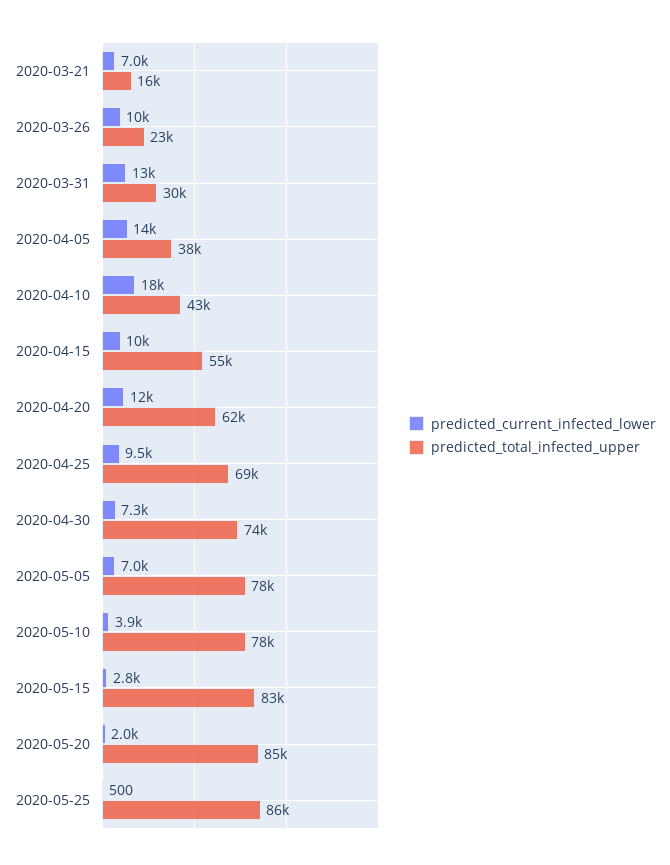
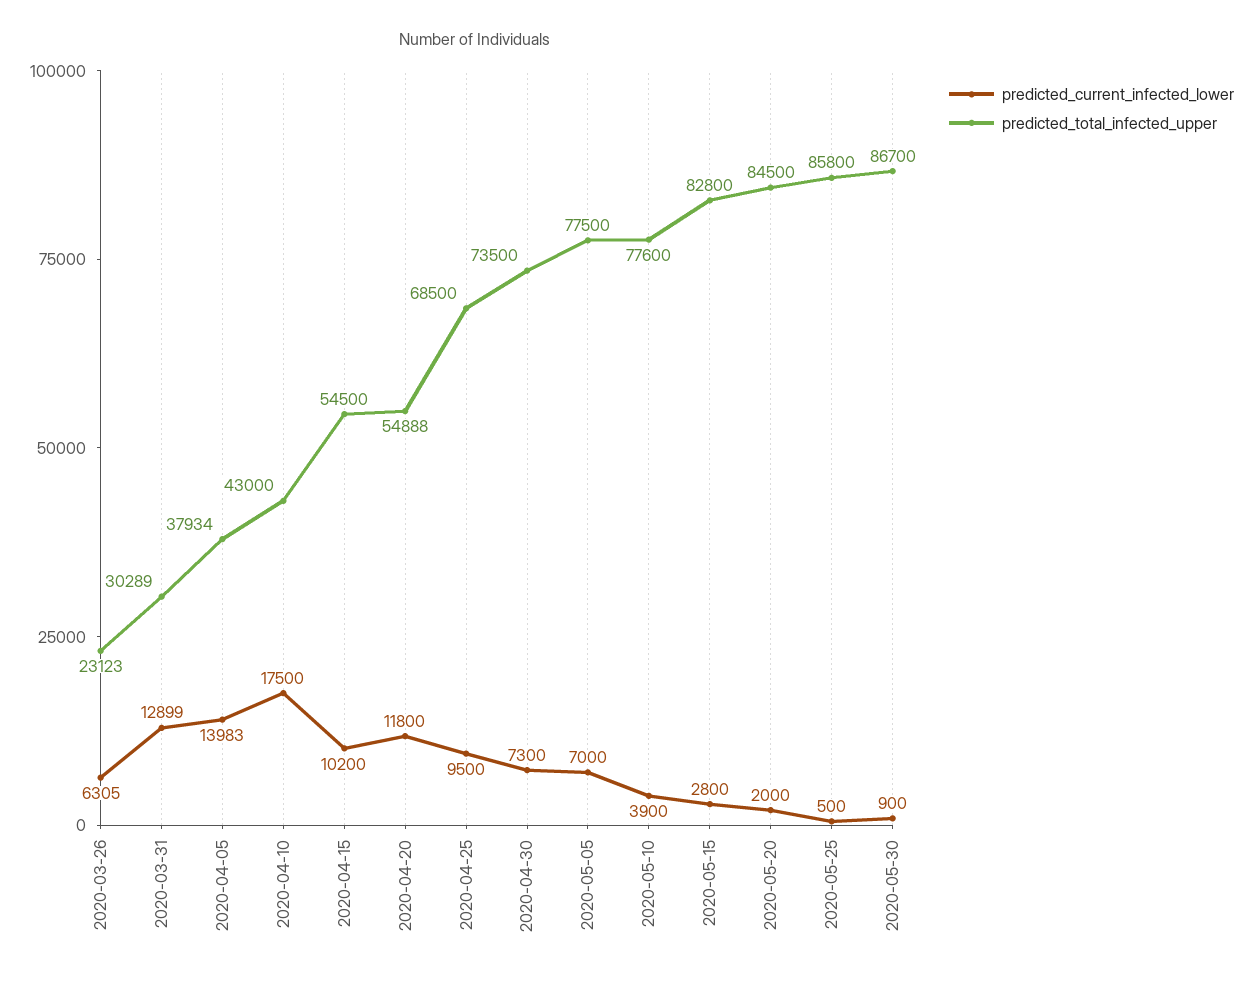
predicted_current_infected_lower, 2020-03-21: 7000 -> none
predicted_total_infected_upper, 2020-03-21: 16000 -> none
predicted_current_infected_lower, 2020-03-26: 10000 -> 6305
predicted_total_infected_upper, 2020-04-20: 62000 -> 54888
predicted_current_infected_lower, 2020-05-30: none -> 900
predicted_total_infected_upper, 2020-05-30: none -> 86700

